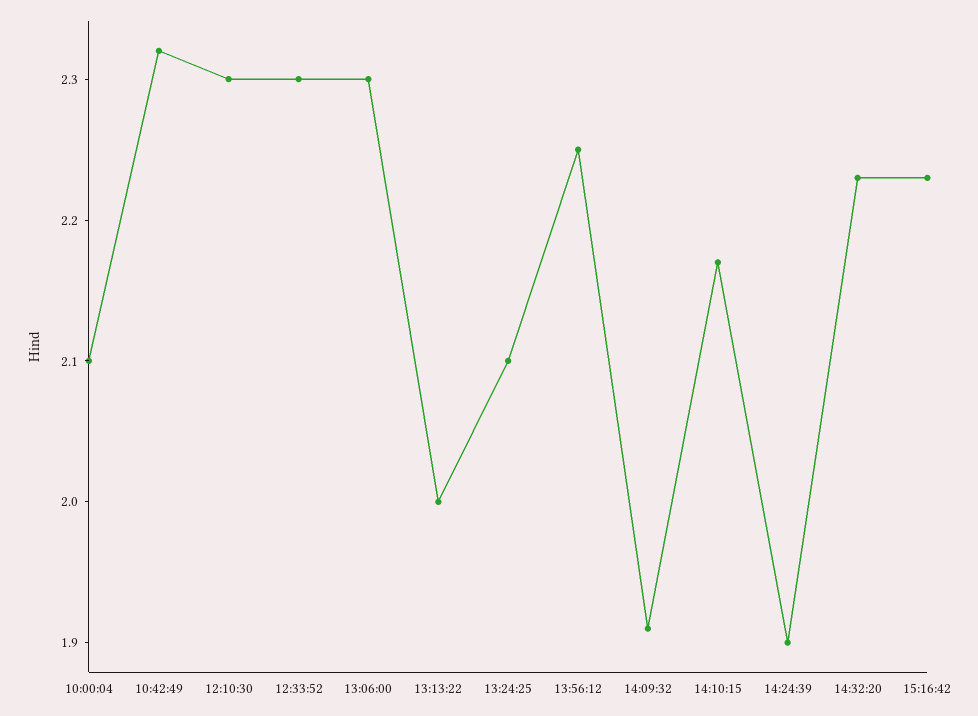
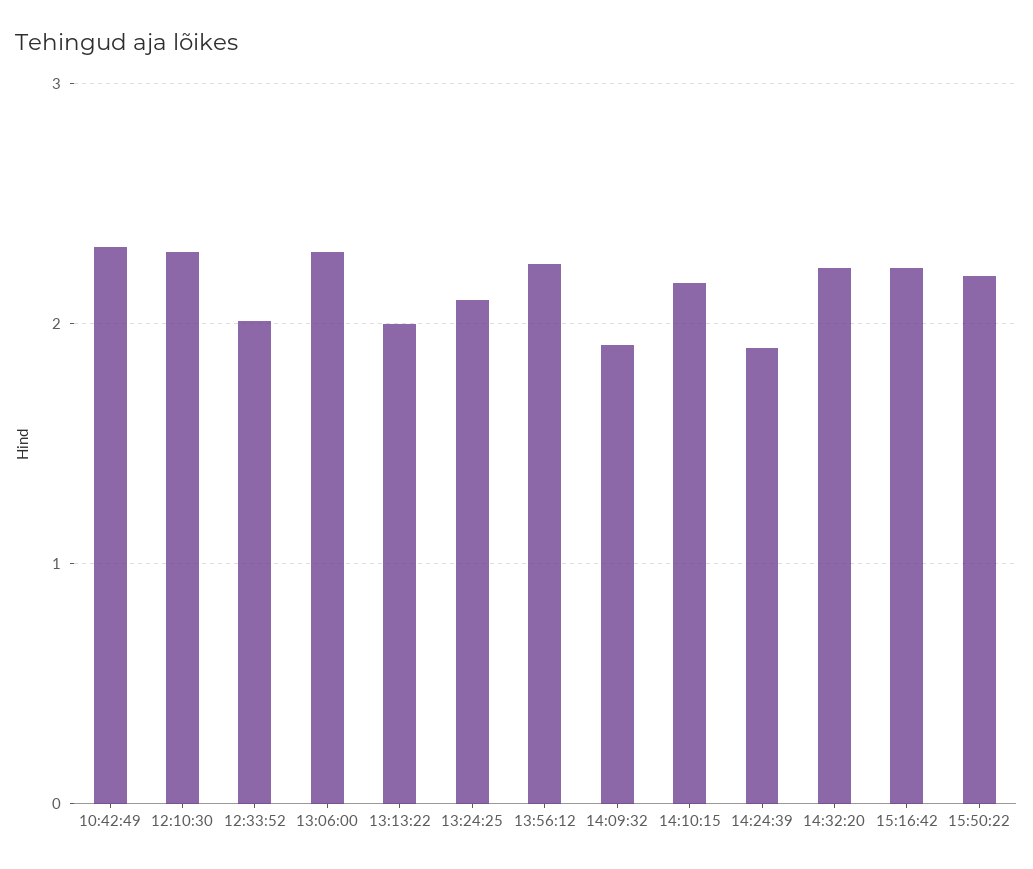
10:00:04: 2.1 -> none
12:33:52: 2.3 -> 2
15:50:22: none -> 2.2

